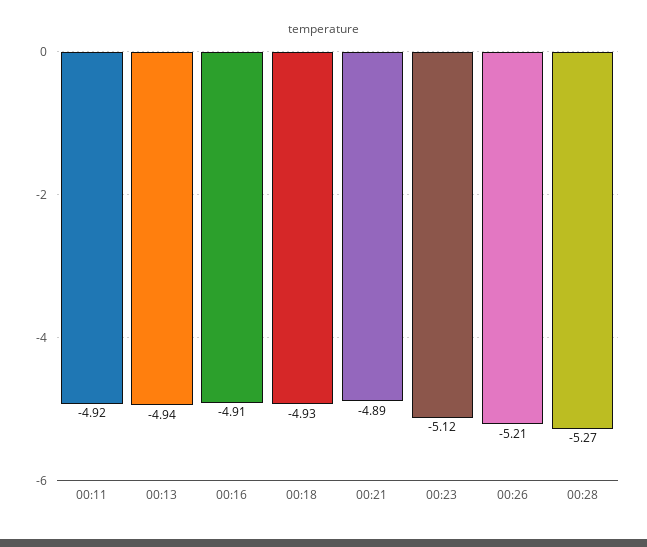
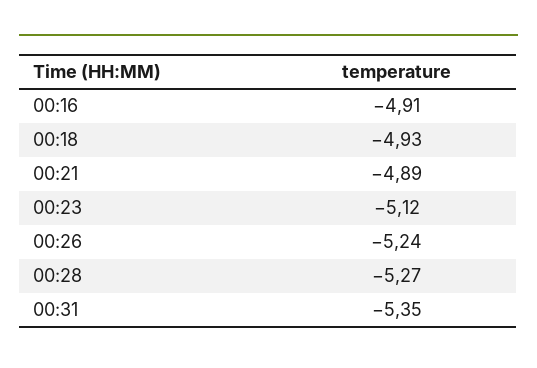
00:11: -4.92 -> none
00:13: -4.94 -> none
00:26: -5.21 -> -5.24
00:31: none -> -5.35

